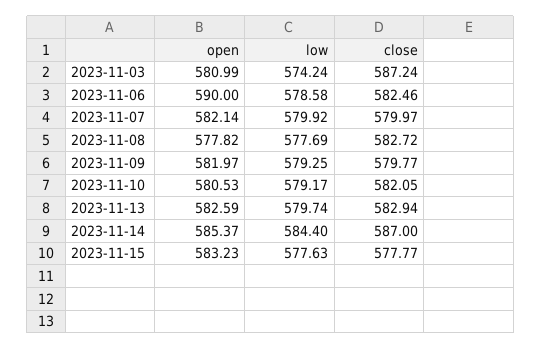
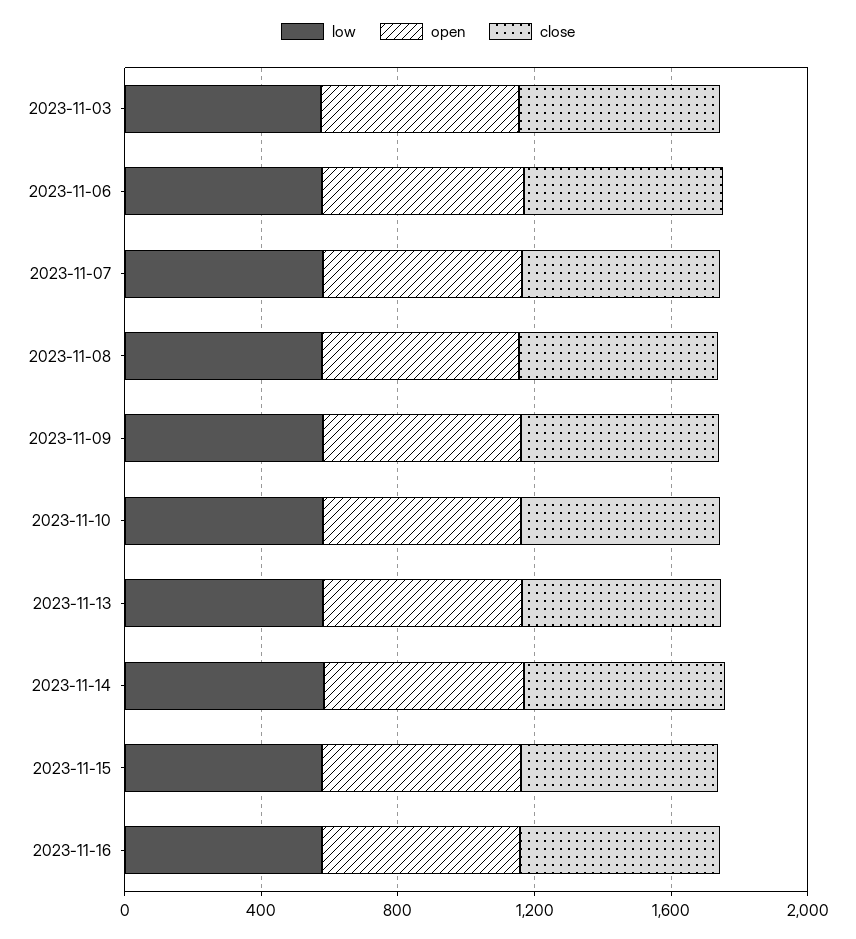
low, 2023-11-16: none -> 600
open, 2023-11-16: none -> 600
close, 2023-11-16: none -> 600

